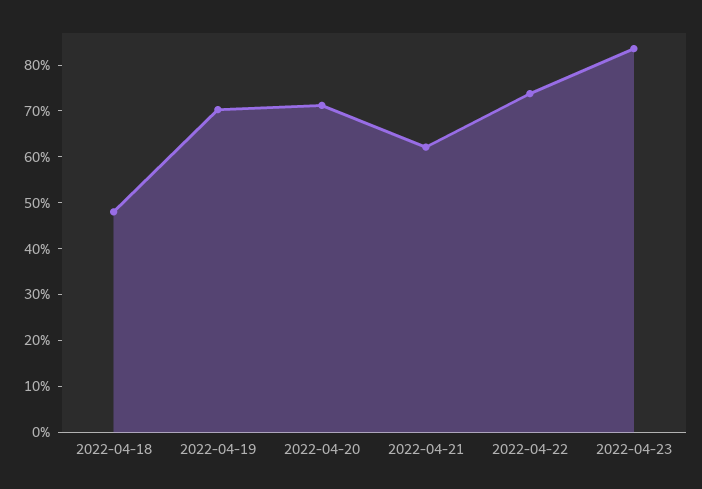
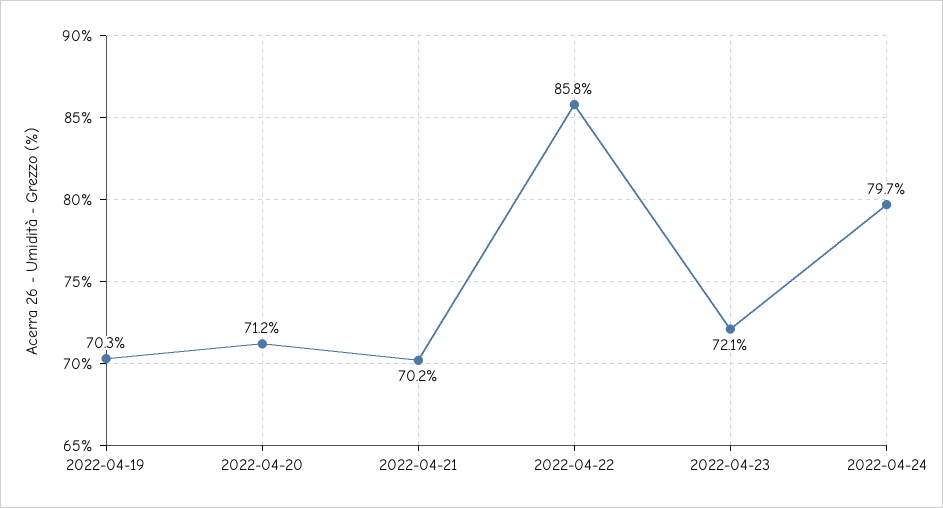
2022-04-18: 48 -> none
2022-04-21: 62 -> 70.2
2022-04-22: 74 -> 85.8
2022-04-23: 84 -> 72.1
2022-04-24: none -> 79.7

